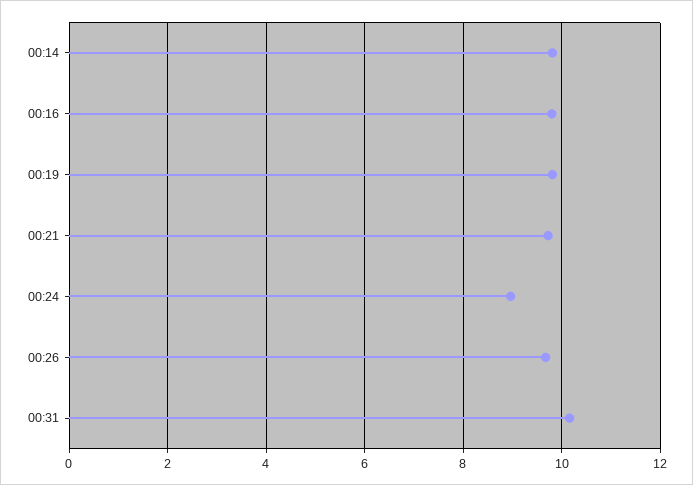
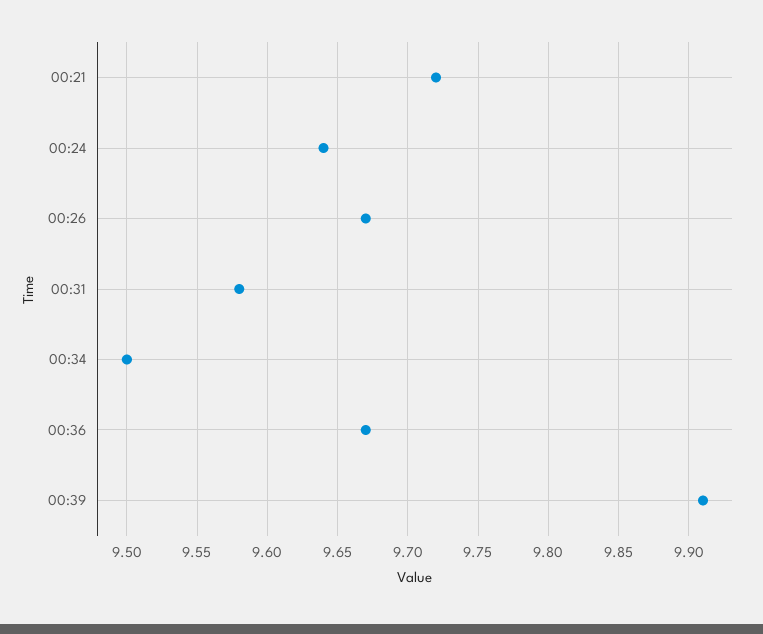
00:14: 9.8 -> none
00:16: 9.8 -> none
00:19: 9.8 -> none
00:24: 9 -> 9.64
00:31: 10.2 -> 9.58
00:34: none -> 9.5
00:36: none -> 9.67
00:39: none -> 9.91

